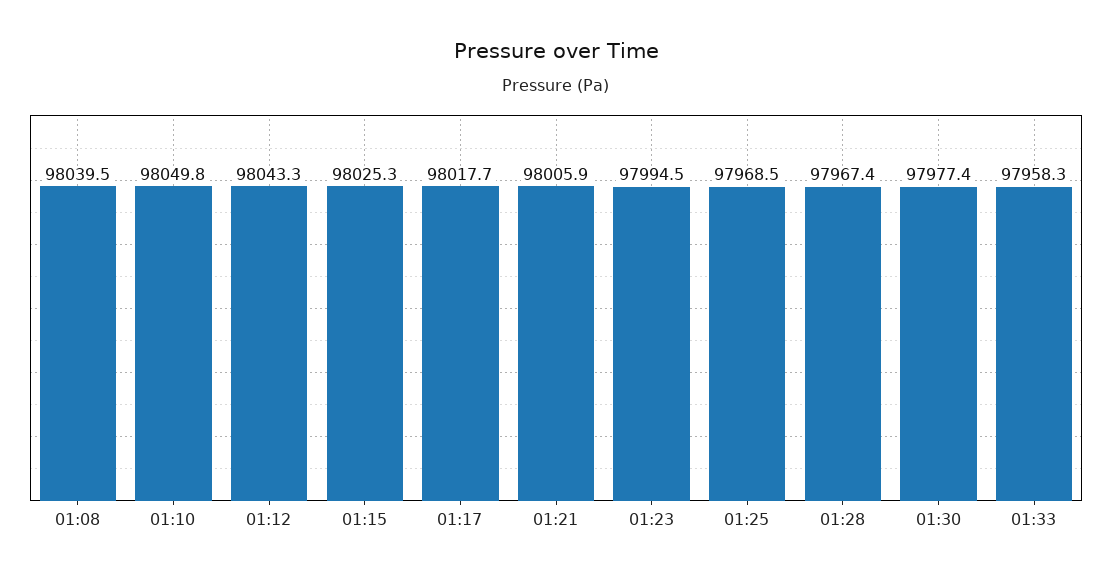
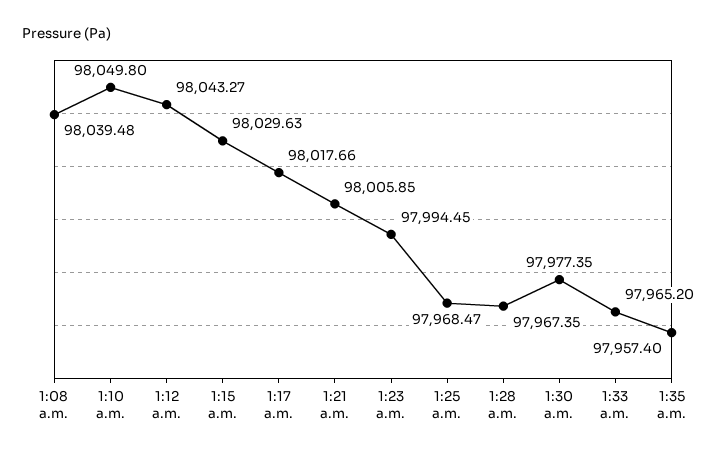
01:15: 98025.3 -> 98029.63
01:33: 97958.3 -> 97965.2
1:35 a.m.: none -> 97957.4

